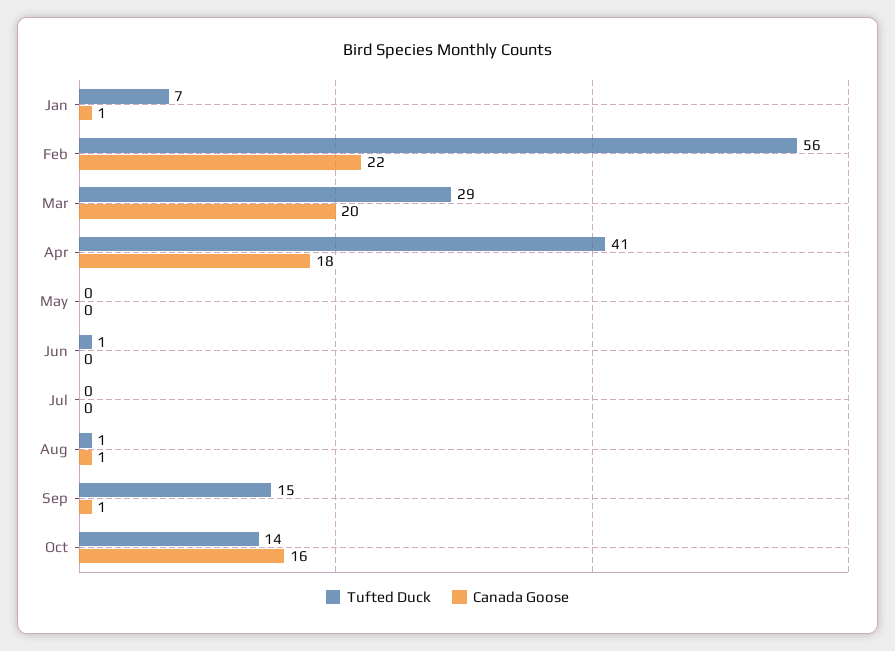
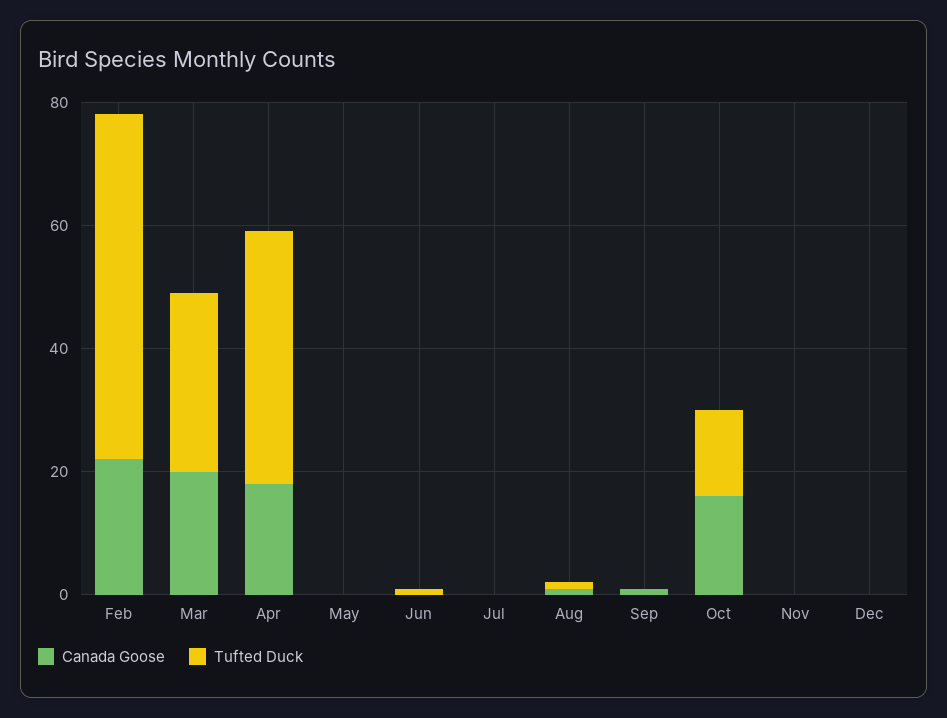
Tufted Duck, Jan: 7 -> none
Canada Goose, Jan: 1 -> none
Tufted Duck, Sep: 15 -> 0
Canada Goose, Nov: none -> 0
Tufted Duck, Nov: none -> 0
Canada Goose, Dec: none -> 0
Tufted Duck, Dec: none -> 0

